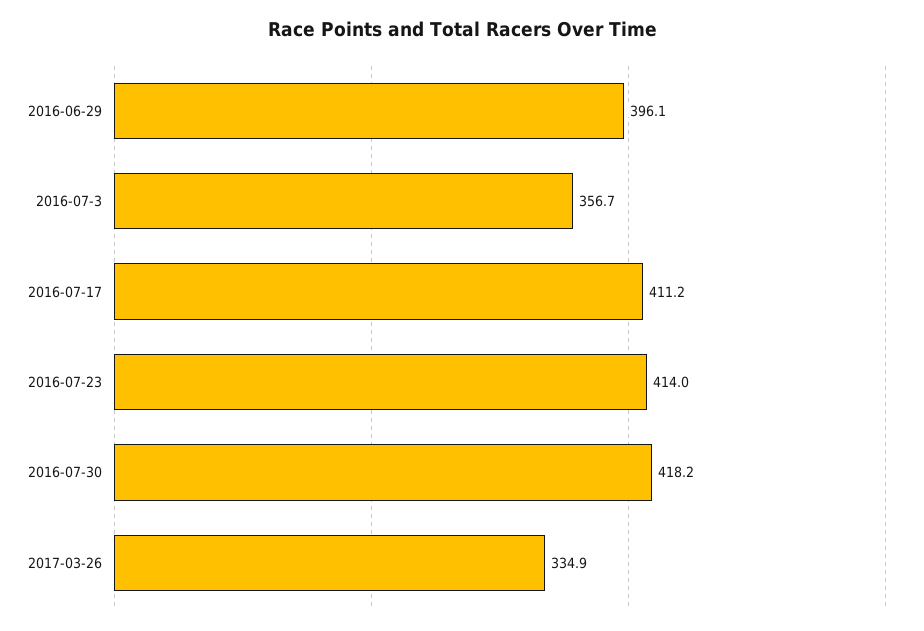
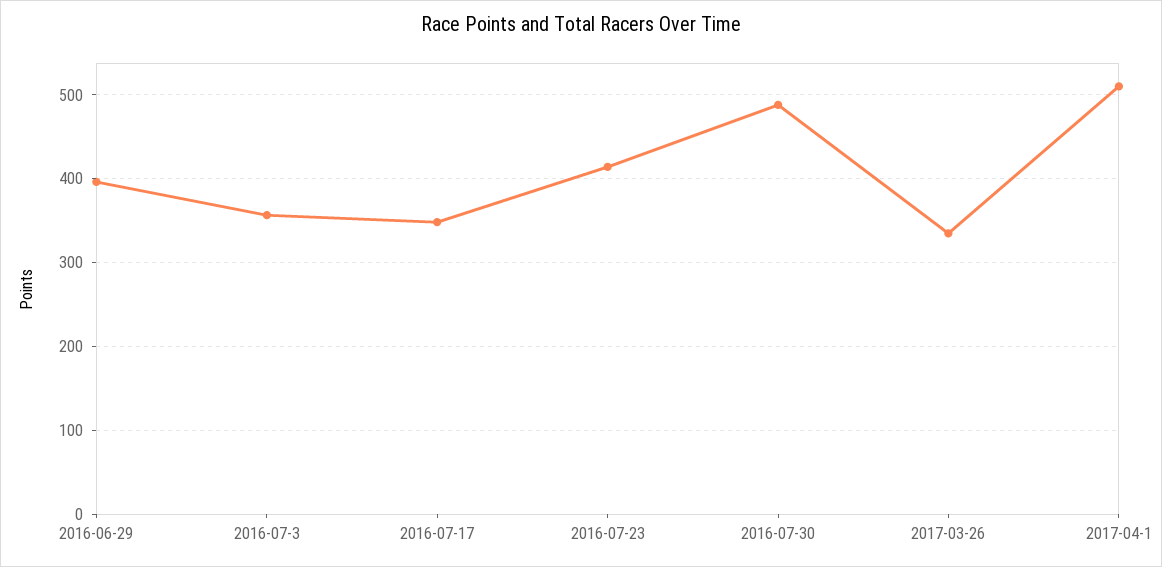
2016-07-17: 411.2 -> 350
2016-07-30: 418.2 -> 490
2017-04-1: none -> 510

